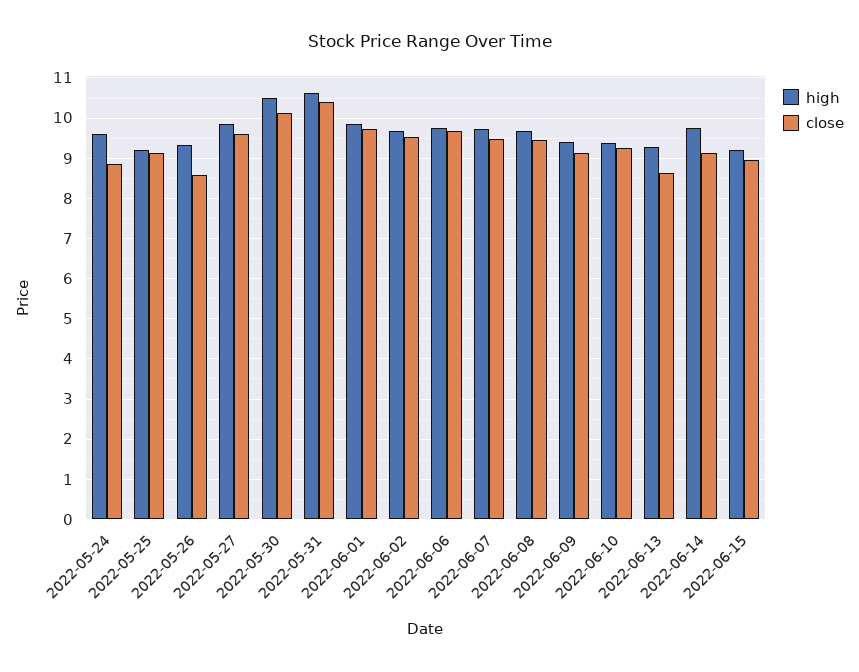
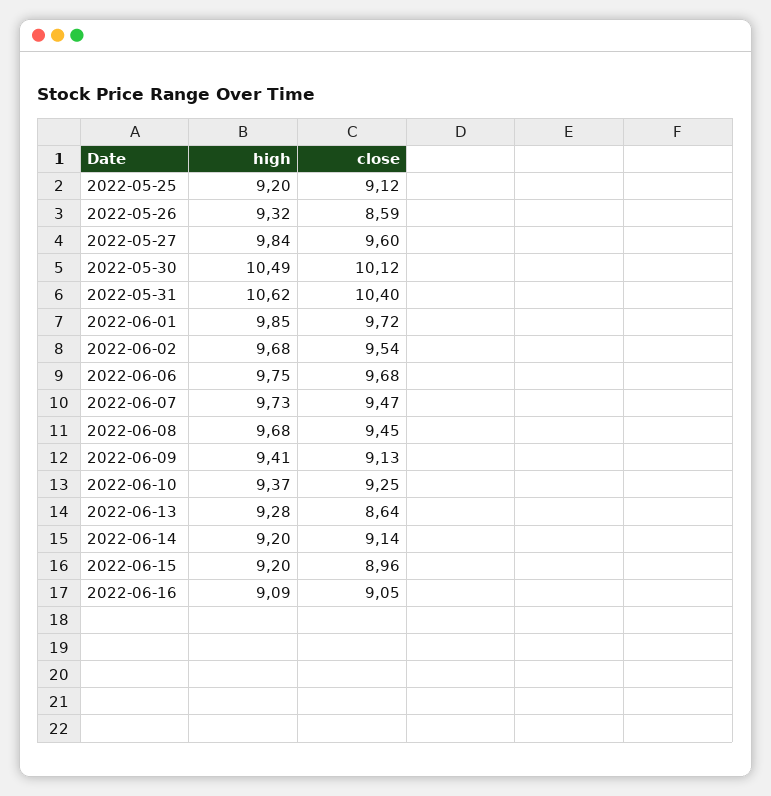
high, 2022-05-24: 9.6 -> none
close, 2022-05-24: 8.8 -> none
high, 2022-06-14: 9.8 -> 9.2
high, 2022-06-16: none -> 9.09
close, 2022-06-16: none -> 9.05

